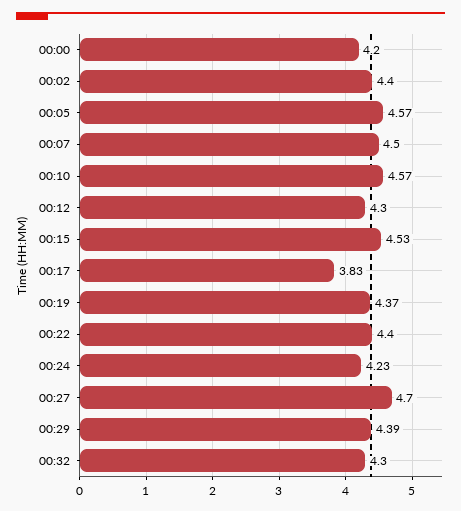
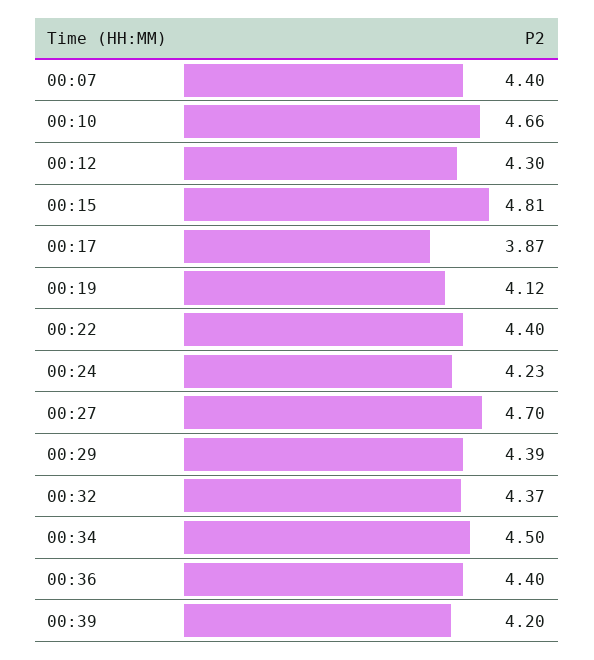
00:00: 4.2 -> none
00:02: 4.4 -> none
00:05: 4.57 -> none
00:07: 4.5 -> 4.4
00:10: 4.57 -> 4.66
00:15: 4.53 -> 4.81
00:17: 3.83 -> 3.87
00:19: 4.37 -> 4.12
00:32: 4.3 -> 4.37
00:34: none -> 4.5
00:36: none -> 4.4
00:39: none -> 4.2

